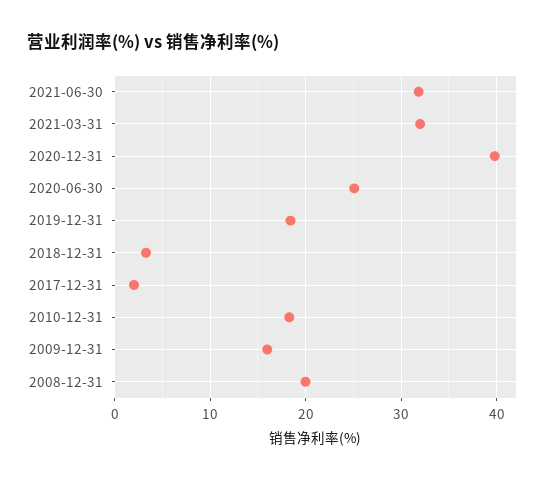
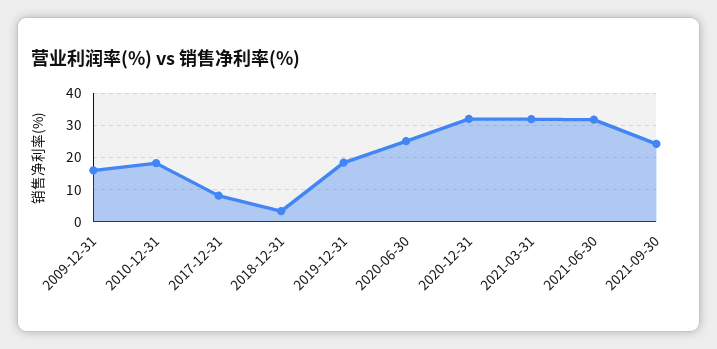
2020-12-31: 40 -> 32
2017-12-31: 2 -> 8
2008-12-31: 20 -> none
2021-09-30: none -> 24

